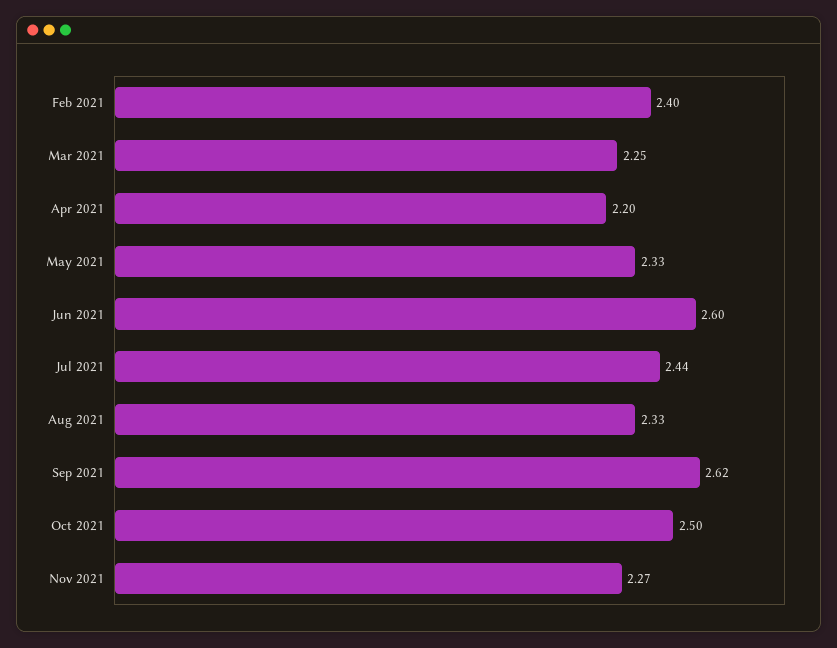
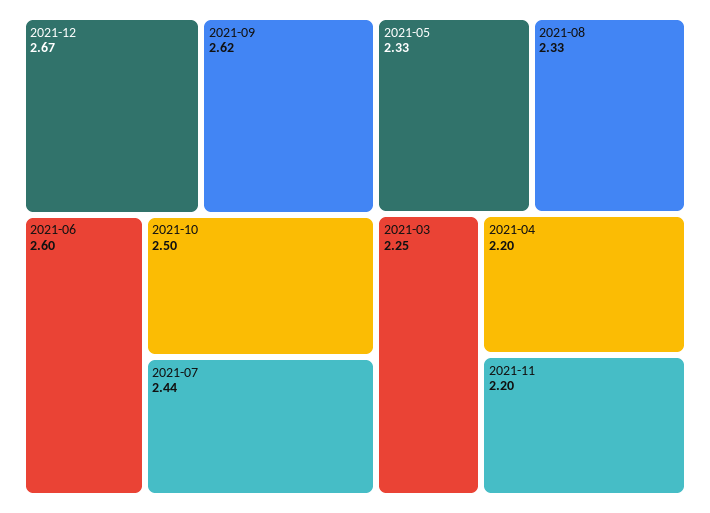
Feb 2021: 2.4 -> none
Nov 2021: 2.27 -> 2.2
2021-12: none -> 2.67

